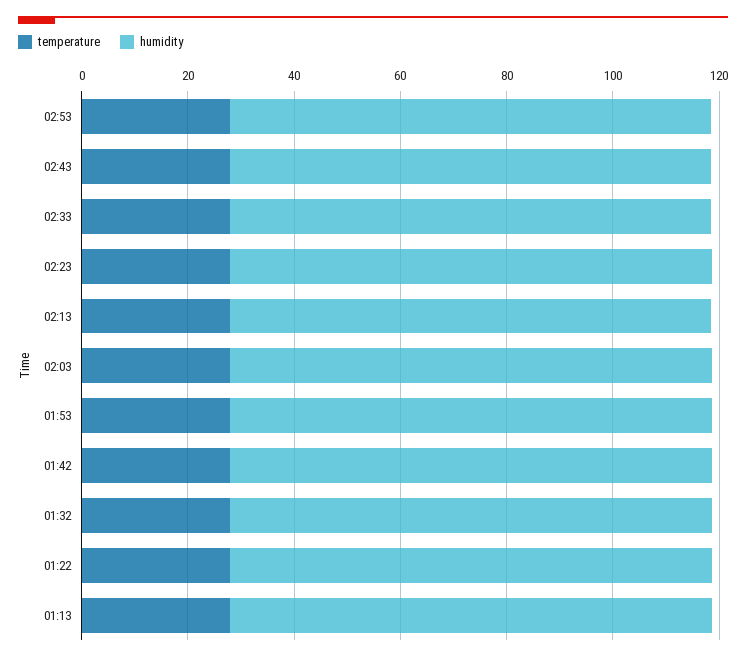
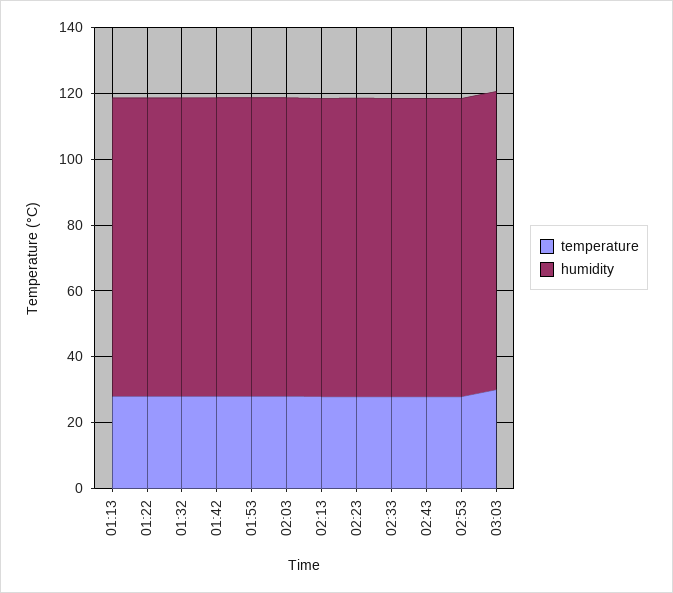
temperature, 03:03: none -> 30
humidity, 03:03: none -> 90

